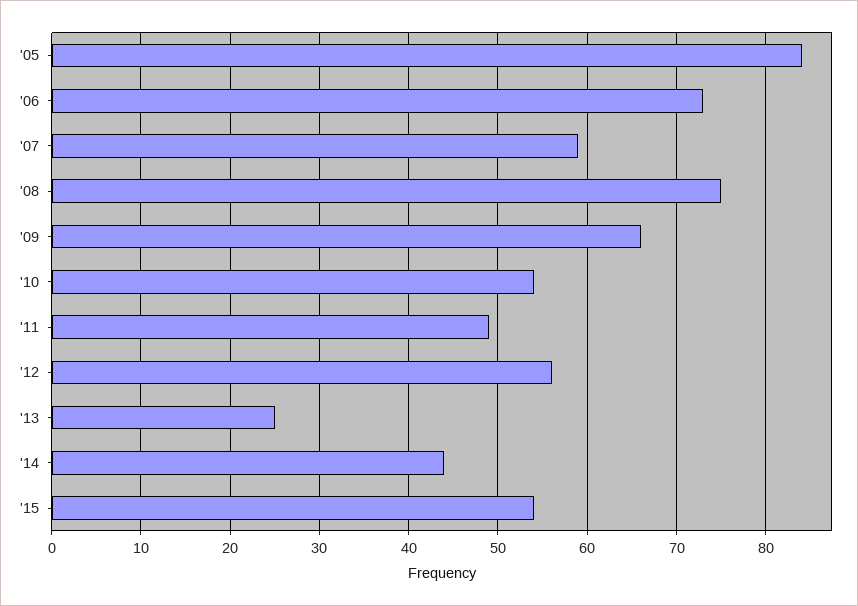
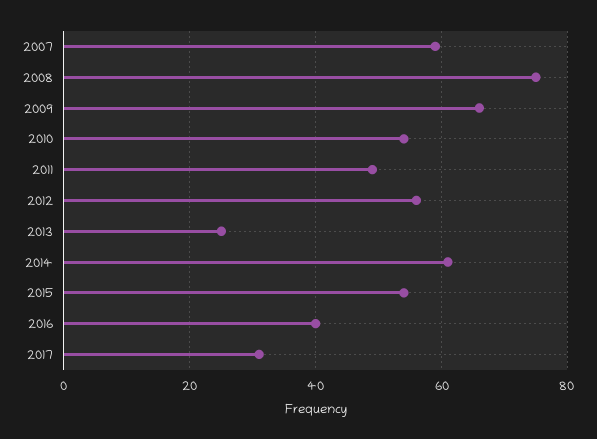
'05: 84 -> none
'06: 73 -> none
'14: 44 -> 60
2016: none -> 40
2017: none -> 30

